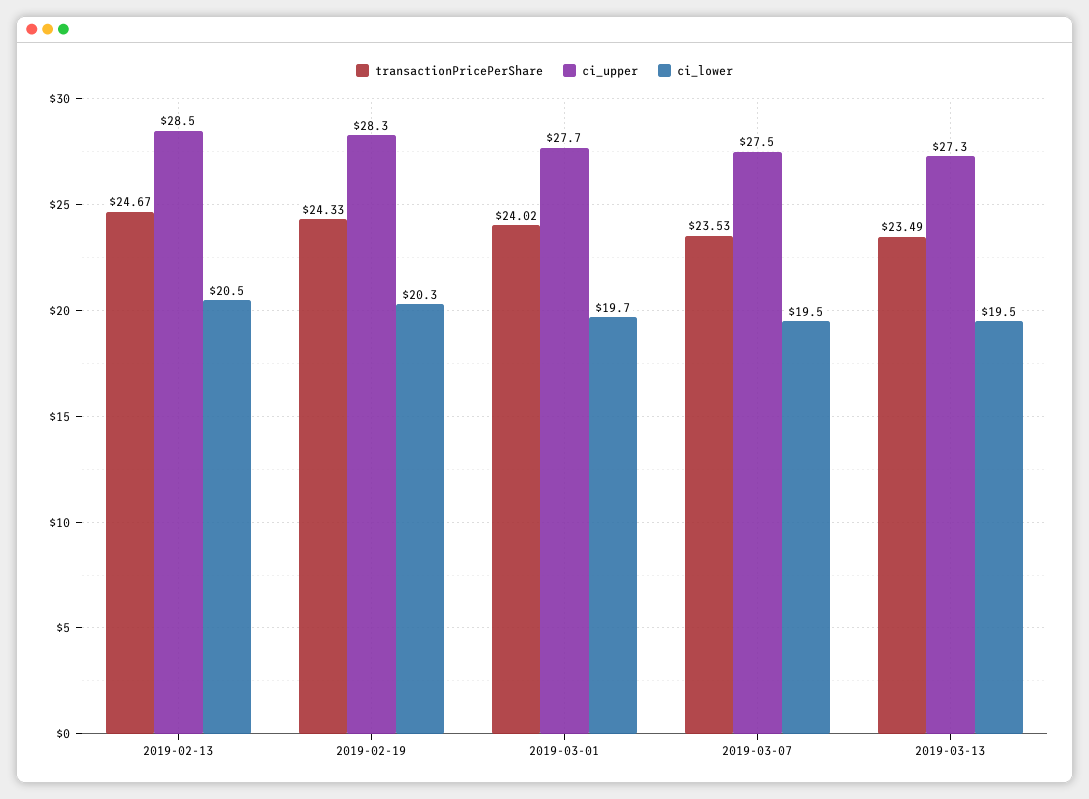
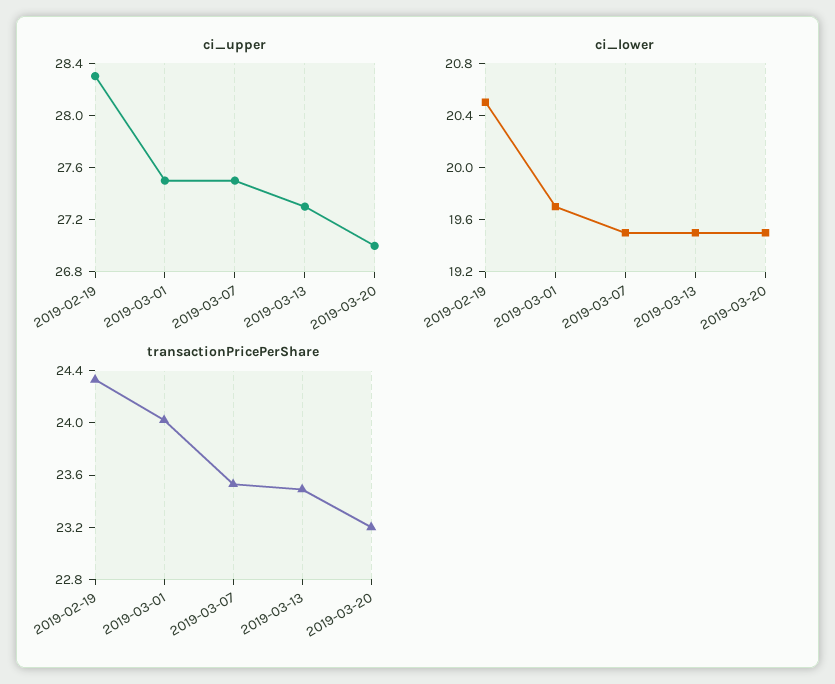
transactionPricePerShare, 2019-02-13: 24.67 -> none
ci_upper, 2019-02-13: 28.5 -> none
ci_lower, 2019-02-13: 20.5 -> none
ci_lower, 2019-02-19: 20.3 -> 20.5
ci_upper, 2019-03-01: 27.7 -> 27.5
ci_upper, 2019-03-20: none -> 27
ci_lower, 2019-03-20: none -> 19.5
transactionPricePerShare, 2019-03-20: none -> 23.2

